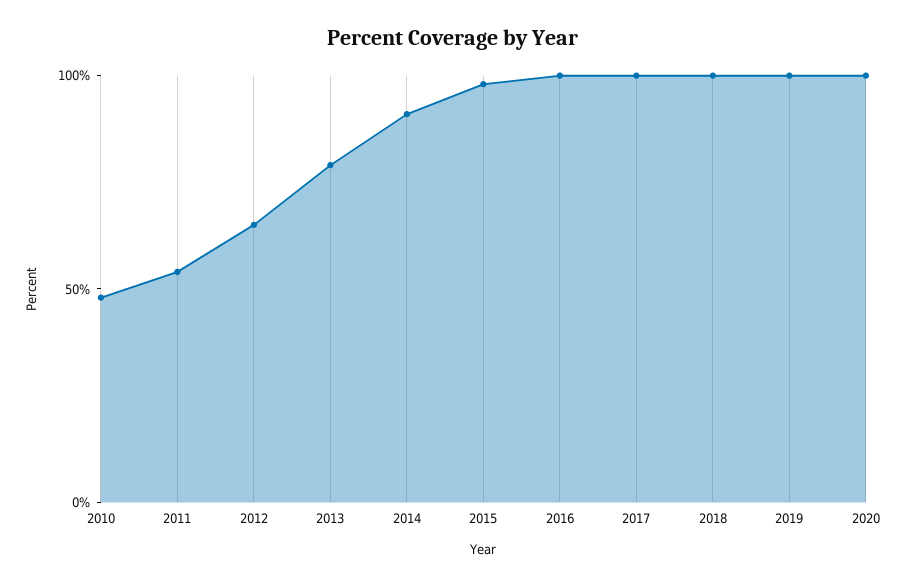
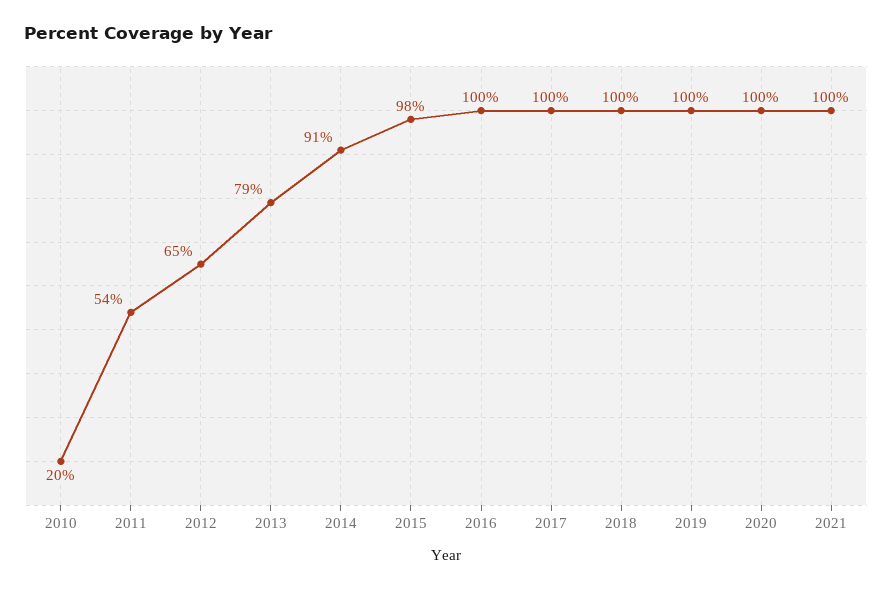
2010: 50 -> 20
2021: none -> 100

